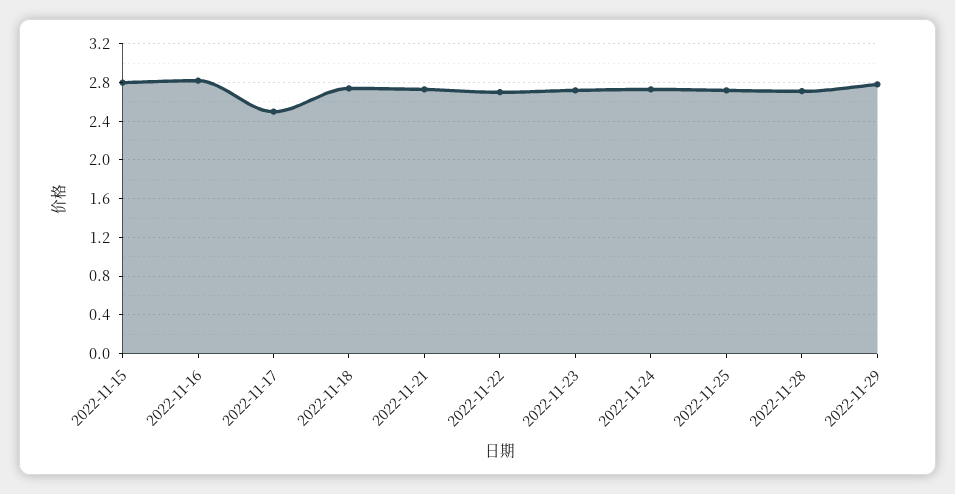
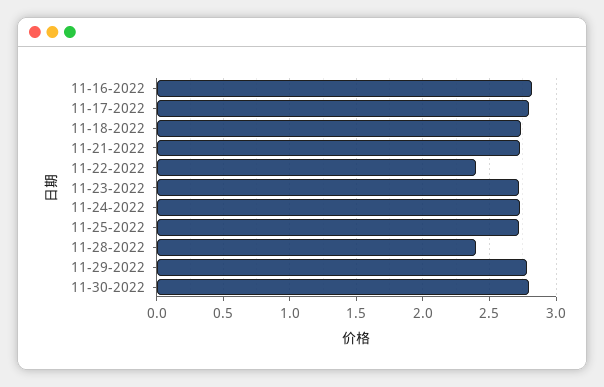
2022-11-15: 2.8 -> none
2022-11-17: 2.5 -> 2.8
2022-11-22: 2.7 -> 2.4
2022-11-28: 2.7 -> 2.4
11-30-2022: none -> 2.8

